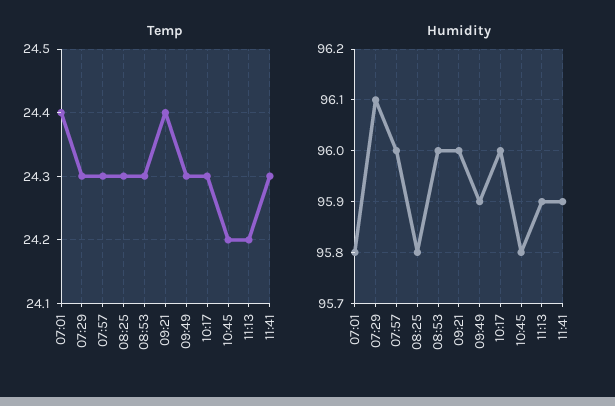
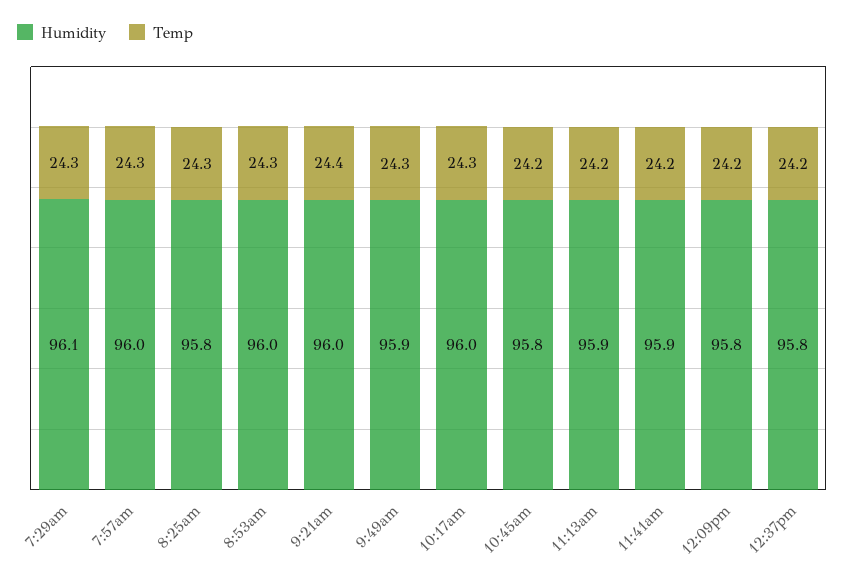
Temp, 07:01: 24.4 -> none
Temp, 11:41: 24.3 -> 24.2
Humidity, 07:01: 95.8 -> none
Humidity, 12:09pm: none -> 95.8
Temp, 12:09pm: none -> 24.2
Humidity, 12:37pm: none -> 95.8
Temp, 12:37pm: none -> 24.2

